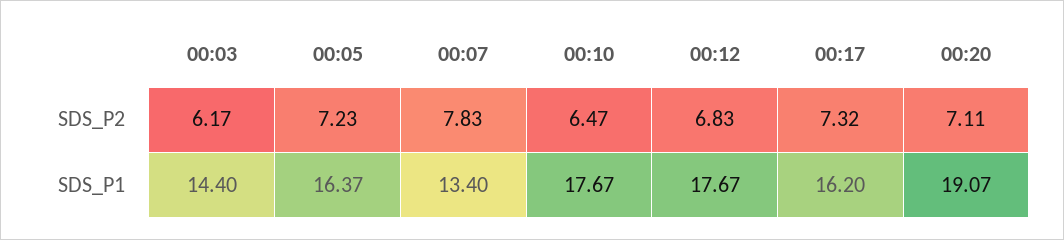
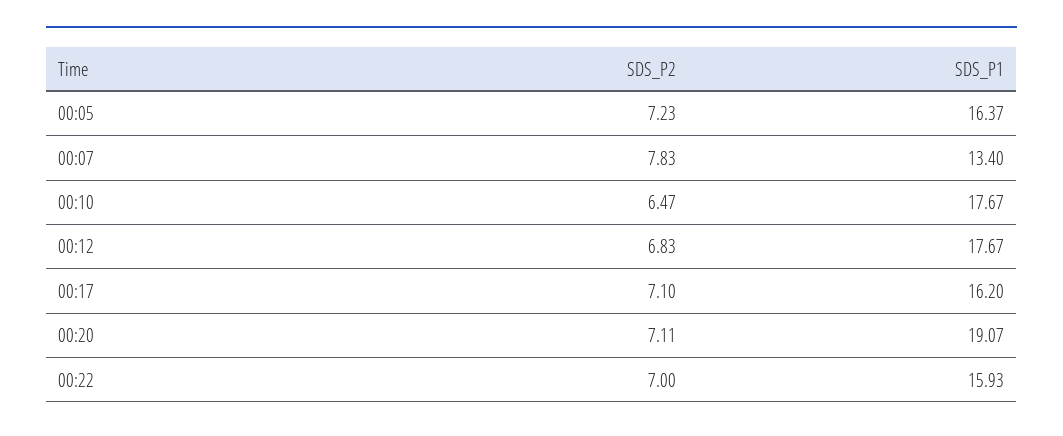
00:03, SDS_P2: 6.17 -> none
00:17, SDS_P2: 7.32 -> 7.1
00:03, SDS_P1: 14.4 -> none
00:22, SDS_P2: none -> 7
00:22, SDS_P1: none -> 15.93

